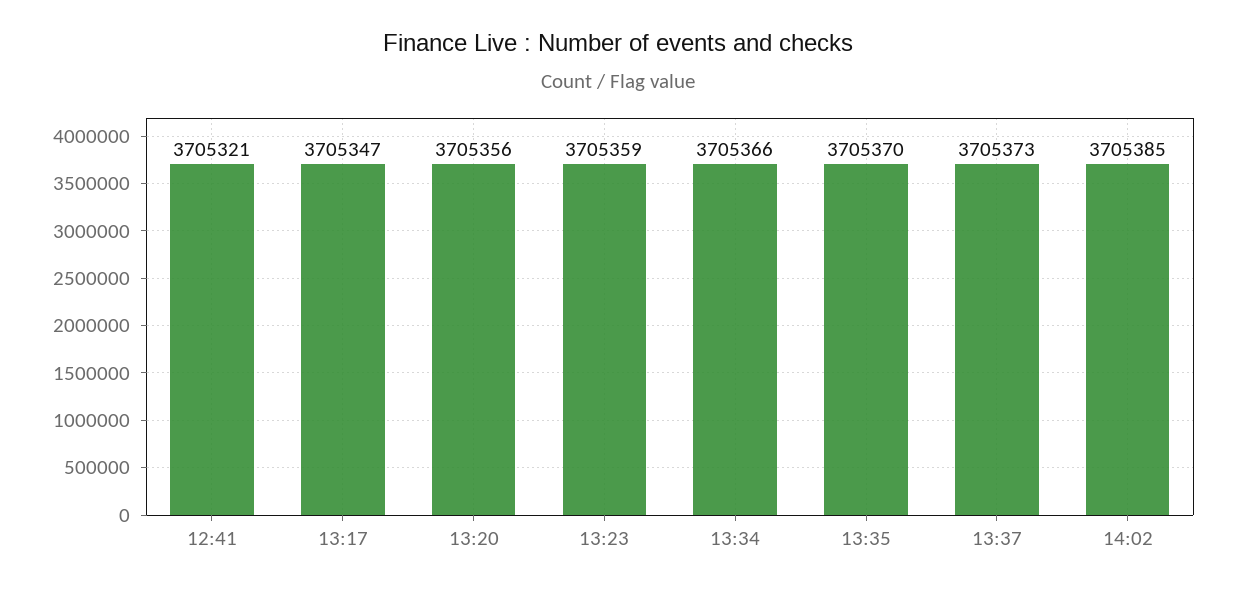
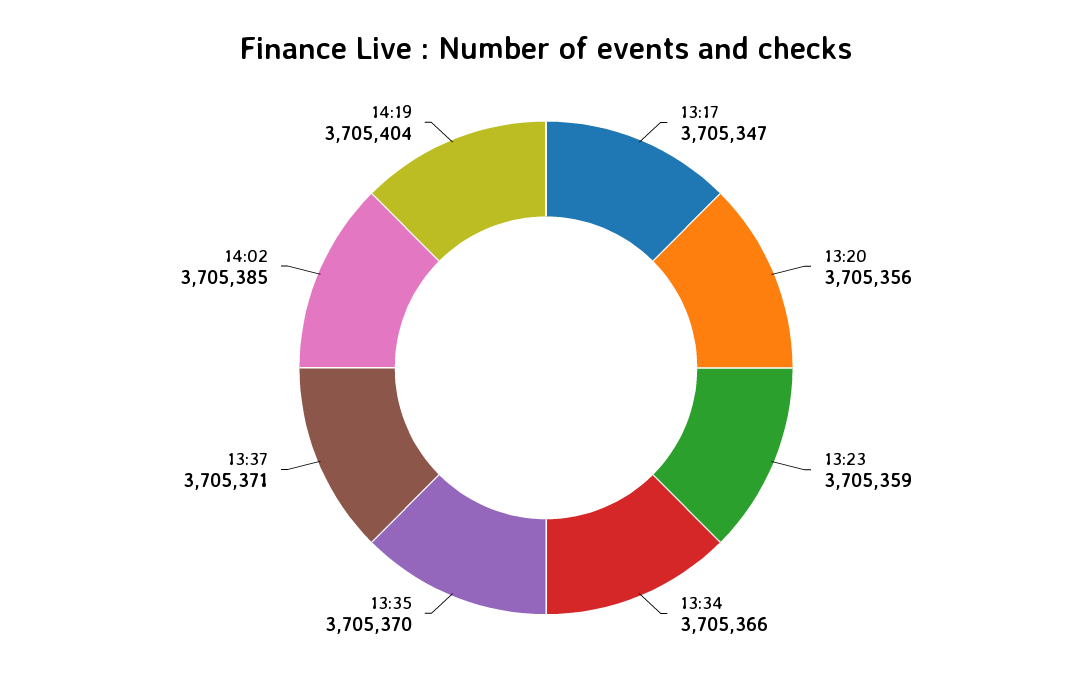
12:41: 3705321 -> none
13:37: 3705373 -> 3705371
14:19: none -> 3705404

